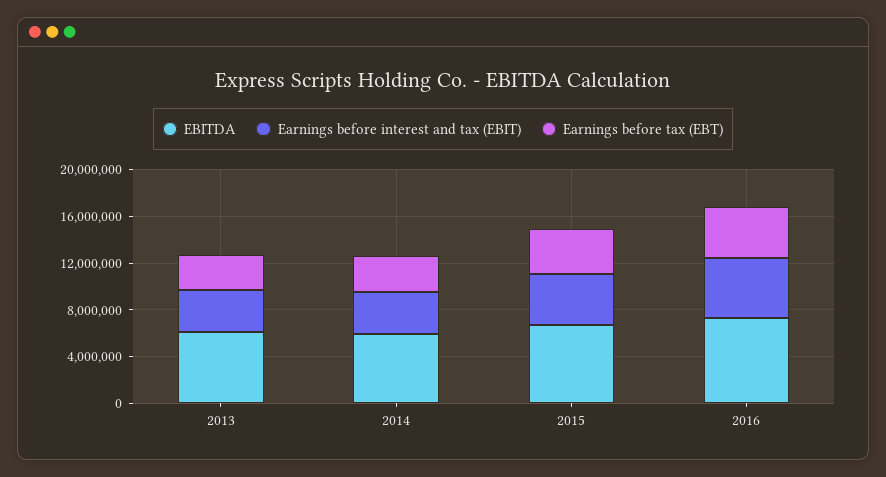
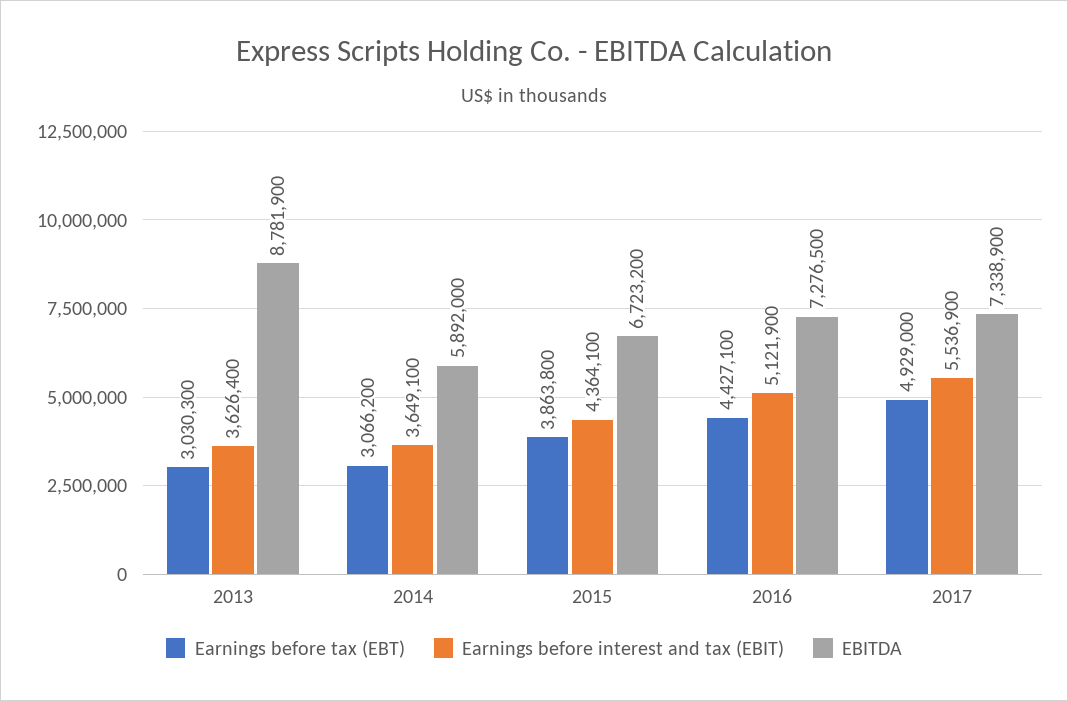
EBITDA, 2013: 6000000 -> 8781900
Earnings before tax (EBT), 2017: none -> 4929000
Earnings before interest and tax (EBIT), 2017: none -> 5536900
EBITDA, 2017: none -> 7338900

